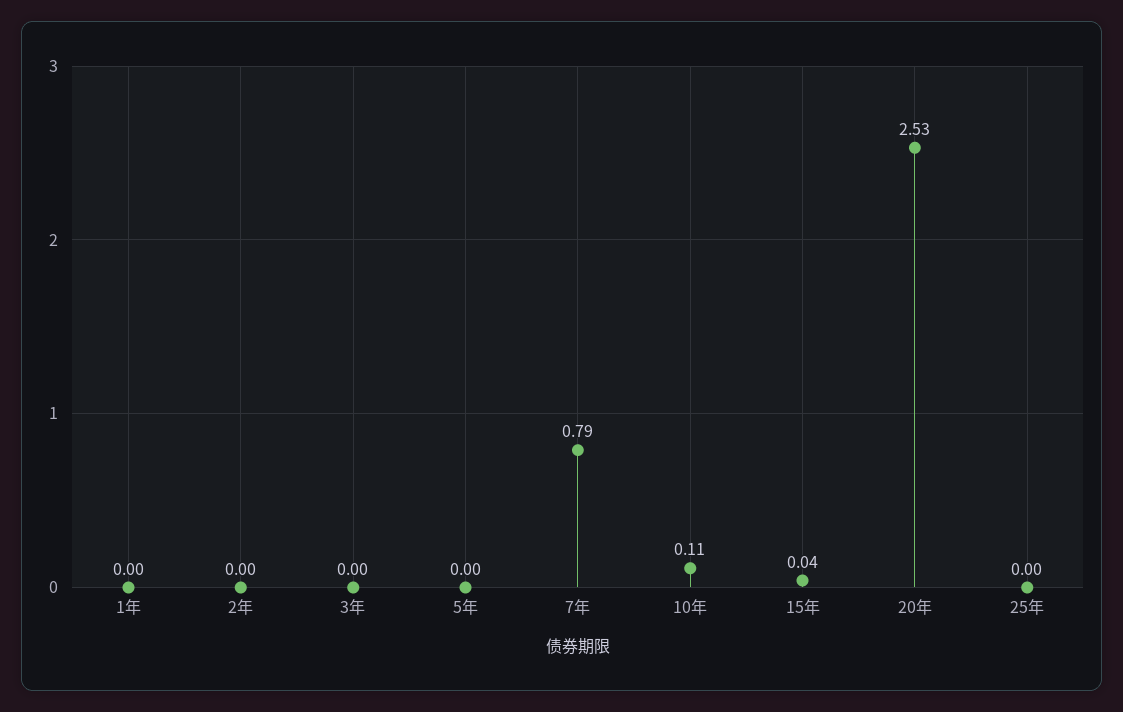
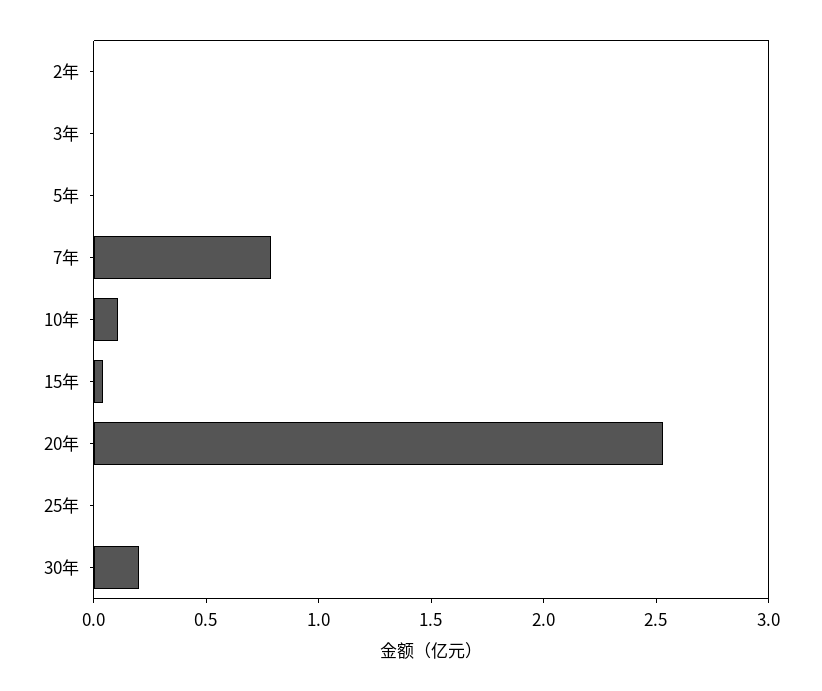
1年: 0 -> none
30年: none -> 0.2

